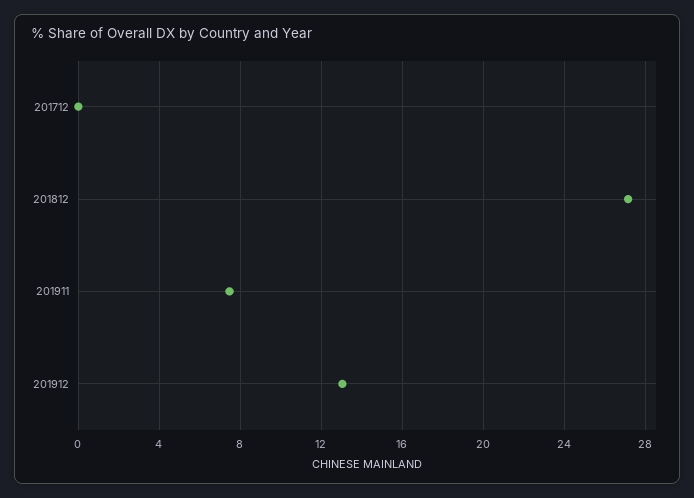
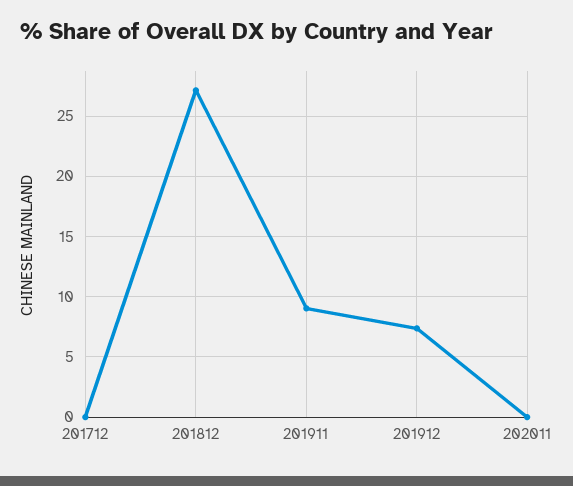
201911: 7.5 -> 9
201912: 13 -> 7.5
202011: none -> 0

